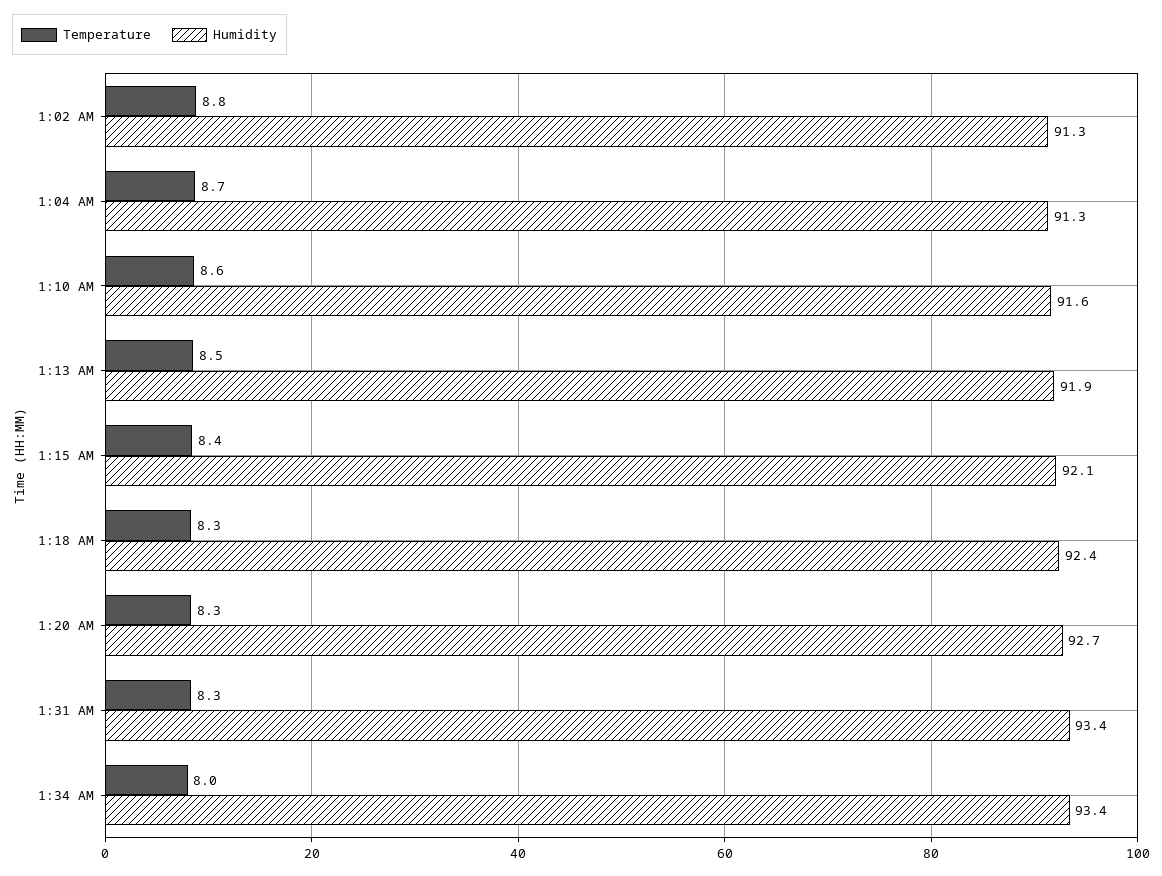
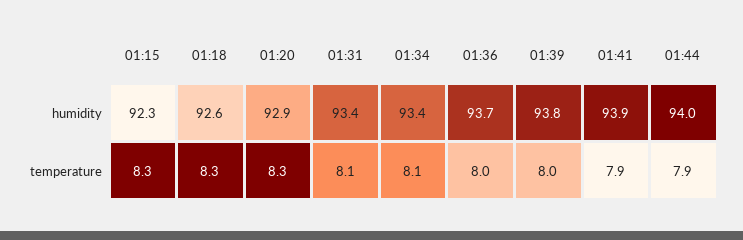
Temperature, 1:02 AM: 8.8 -> none
Humidity, 1:02 AM: 91.3 -> none
Temperature, 1:04 AM: 8.7 -> none
Humidity, 1:04 AM: 91.3 -> none
Temperature, 1:10 AM: 8.6 -> none
Humidity, 1:10 AM: 91.6 -> none
Temperature, 1:13 AM: 8.5 -> none
Humidity, 1:13 AM: 91.9 -> none
Temperature, 1:15 AM: 8.4 -> 8.3
Humidity, 1:15 AM: 92.1 -> 92.3
Humidity, 1:18 AM: 92.4 -> 92.6
Humidity, 1:20 AM: 92.7 -> 92.9
Temperature, 1:31 AM: 8.3 -> 8.1
Temperature, 1:34 AM: 8 -> 8.1
Humidity, 01:36: none -> 93.7
Humidity, 01:39: none -> 93.8
Humidity, 01:41: none -> 93.9
Humidity, 01:44: none -> 94
Temperature, 01:36: none -> 8
Temperature, 01:39: none -> 8
Temperature, 01:41: none -> 7.9
Temperature, 01:44: none -> 7.9

